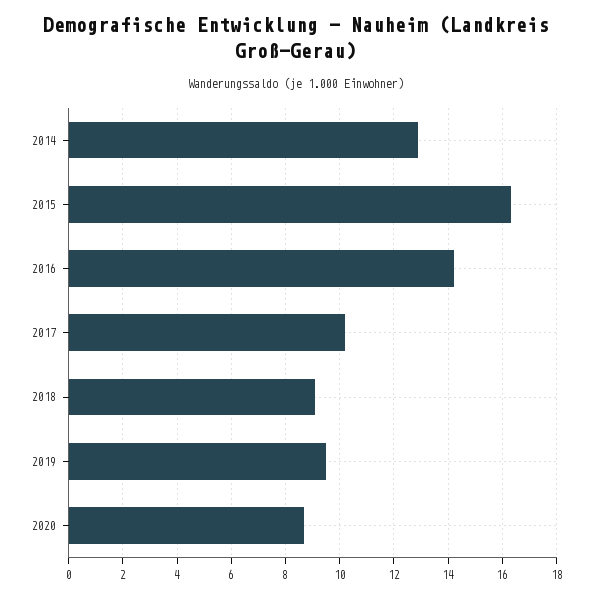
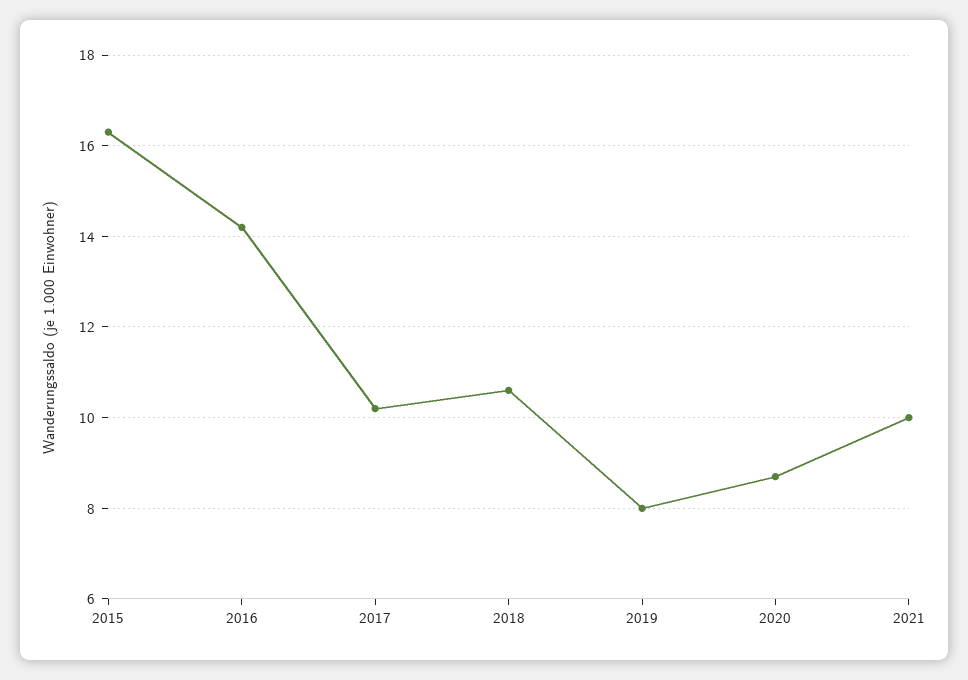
2014: 13 -> none
2018: 9 -> 10.5
2019: 9.5 -> 8
2021: none -> 10

